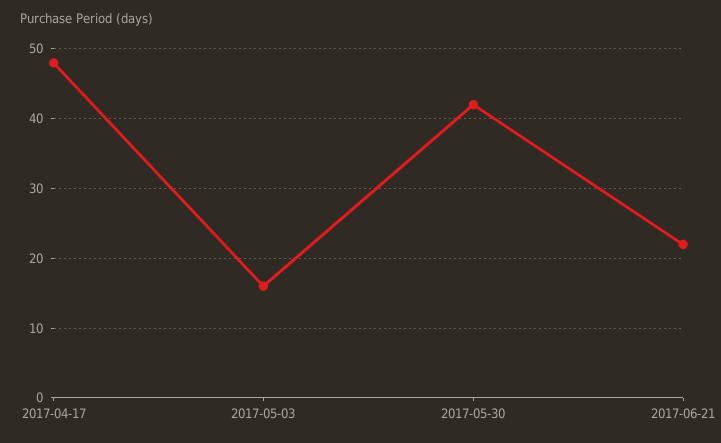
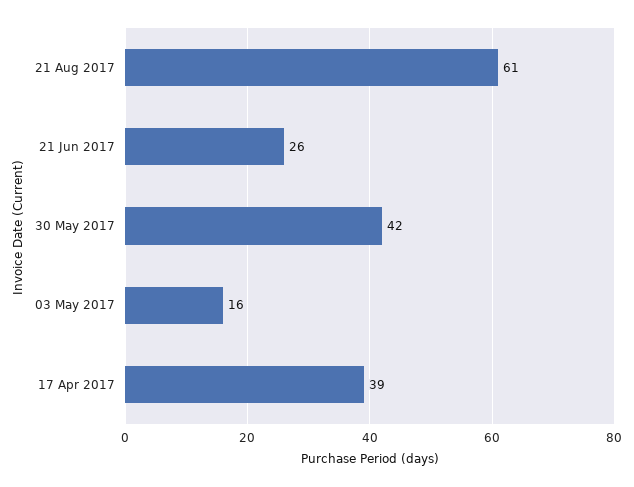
2017-04-17: 48 -> 39
2017-06-21: 22 -> 26
21 Aug 2017: none -> 61

